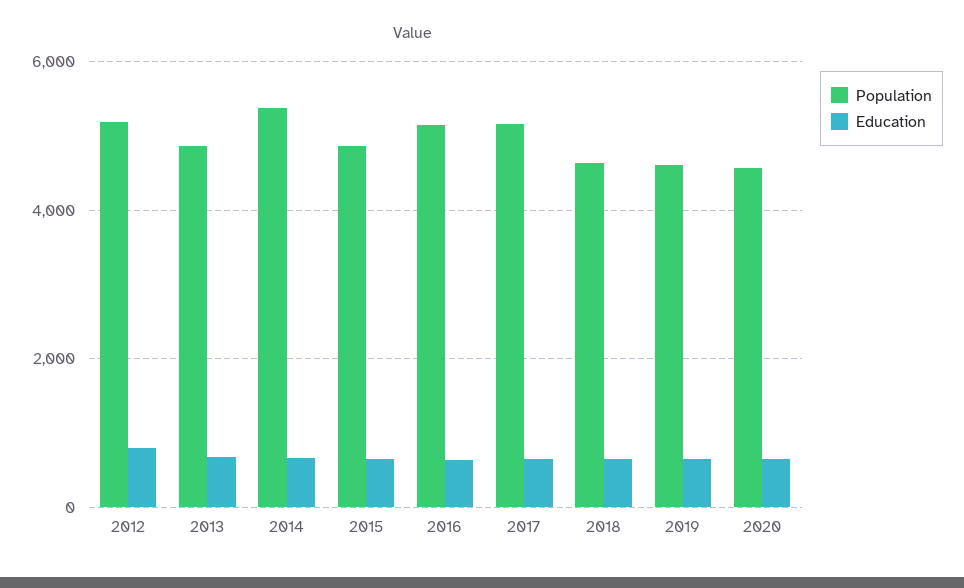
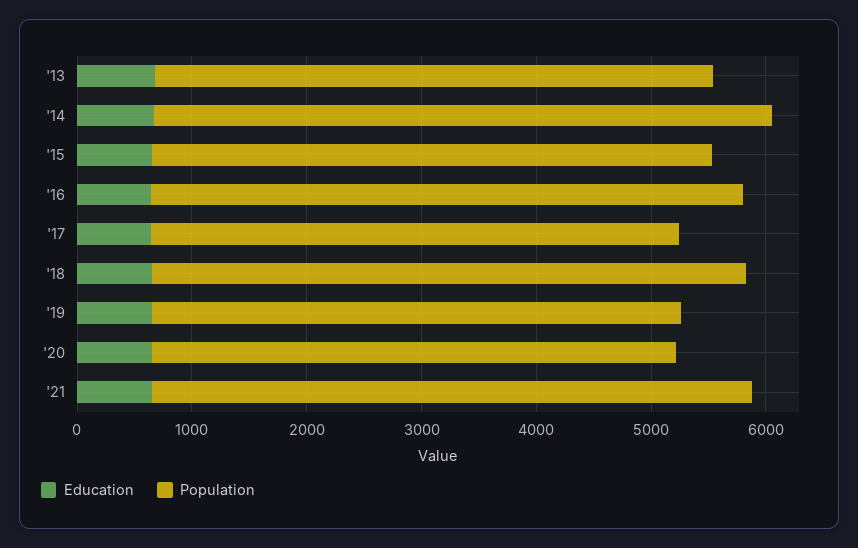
Population, 2012: 5200 -> none
Education, 2012: 800 -> none
Population, 2017: 5200 -> 4600
Population, 2018: 4600 -> 5200
Education, '21: none -> 600
Population, '21: none -> 5200

